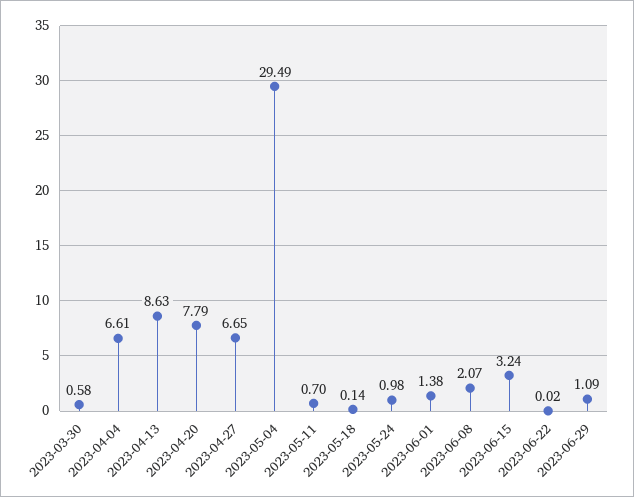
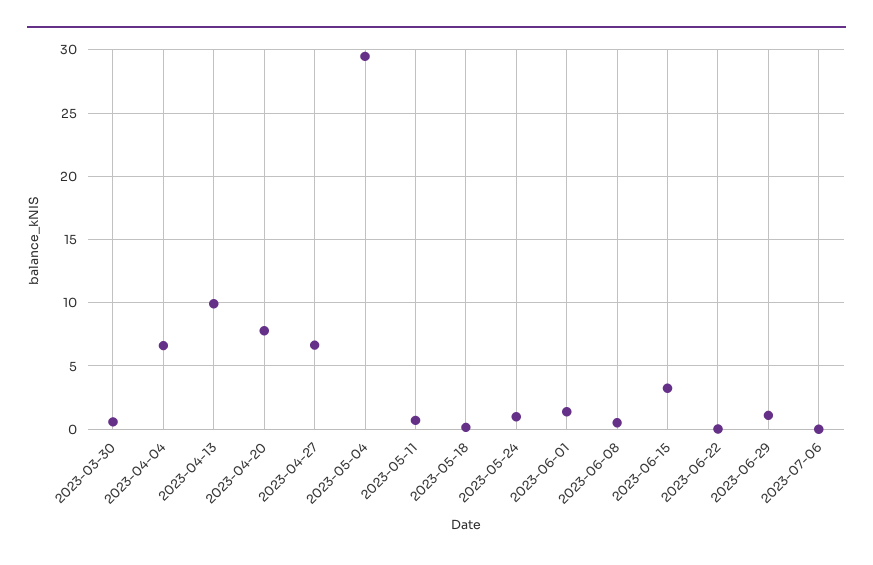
2023-04-13: 8.63 -> 10
2023-06-08: 2.07 -> 0.5
2023-07-06: none -> 0

